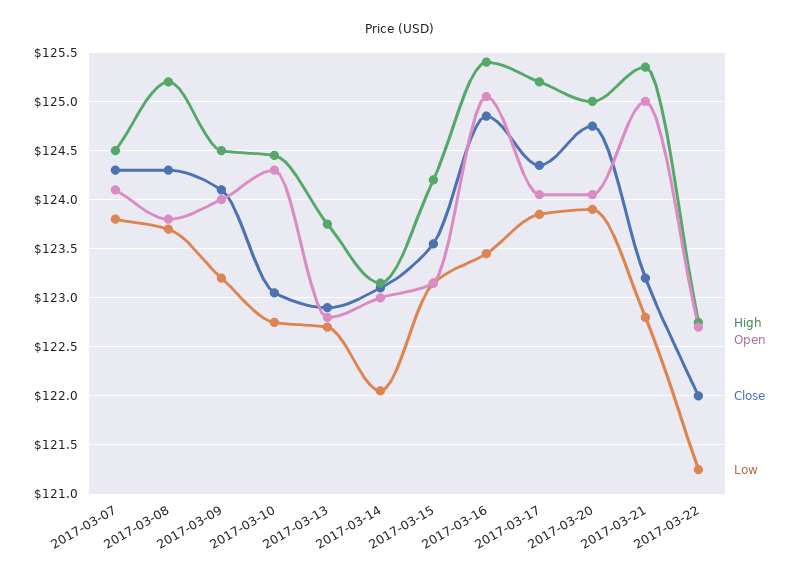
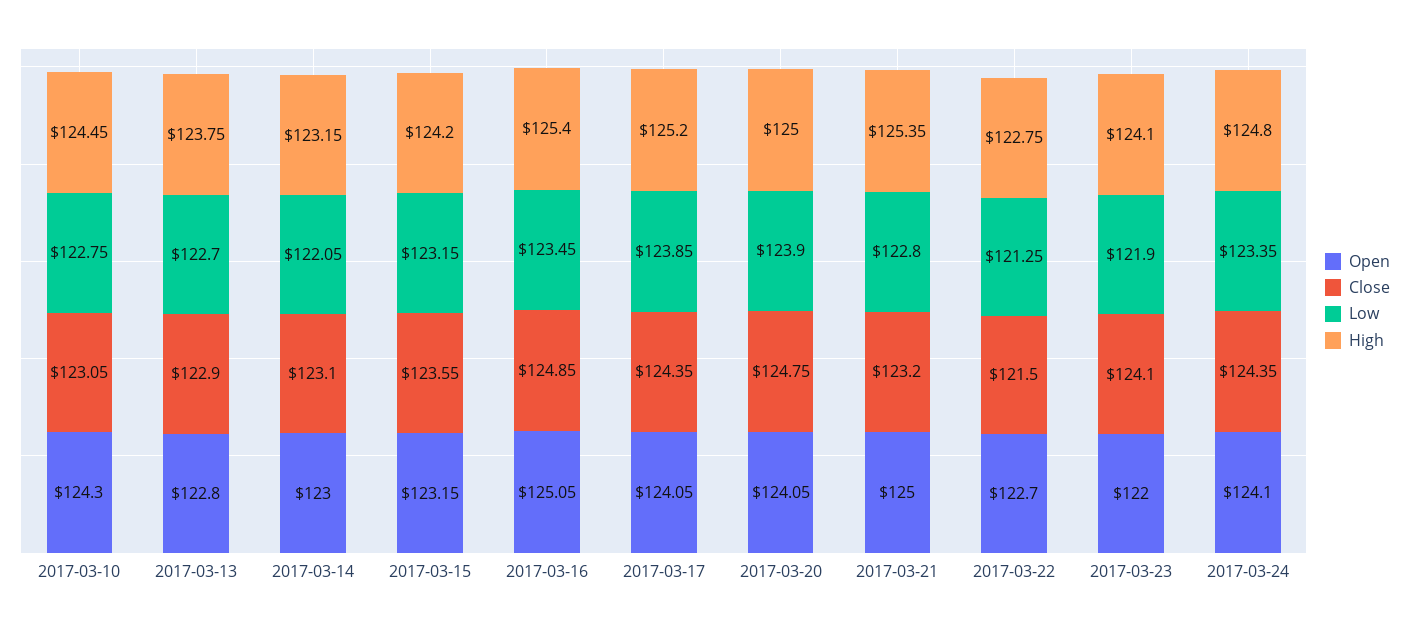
High, 2017-03-07: 124.5 -> none
Open, 2017-03-07: 124.1 -> none
Close, 2017-03-07: 124.3 -> none
Low, 2017-03-07: 123.8 -> none
High, 2017-03-08: 125.2 -> none
Open, 2017-03-08: 123.8 -> none
Close, 2017-03-08: 124.3 -> none
Low, 2017-03-08: 123.7 -> none
High, 2017-03-09: 124.5 -> none
Open, 2017-03-09: 124 -> none
Close, 2017-03-09: 124.1 -> none
Low, 2017-03-09: 123.2 -> none
Close, 2017-03-22: 122 -> 121.5
Open, 2017-03-23: none -> 122
Close, 2017-03-23: none -> 124.1
Low, 2017-03-23: none -> 121.9
High, 2017-03-23: none -> 124.1
Open, 2017-03-24: none -> 124.1
Close, 2017-03-24: none -> 124.35
Low, 2017-03-24: none -> 123.35
High, 2017-03-24: none -> 124.8

